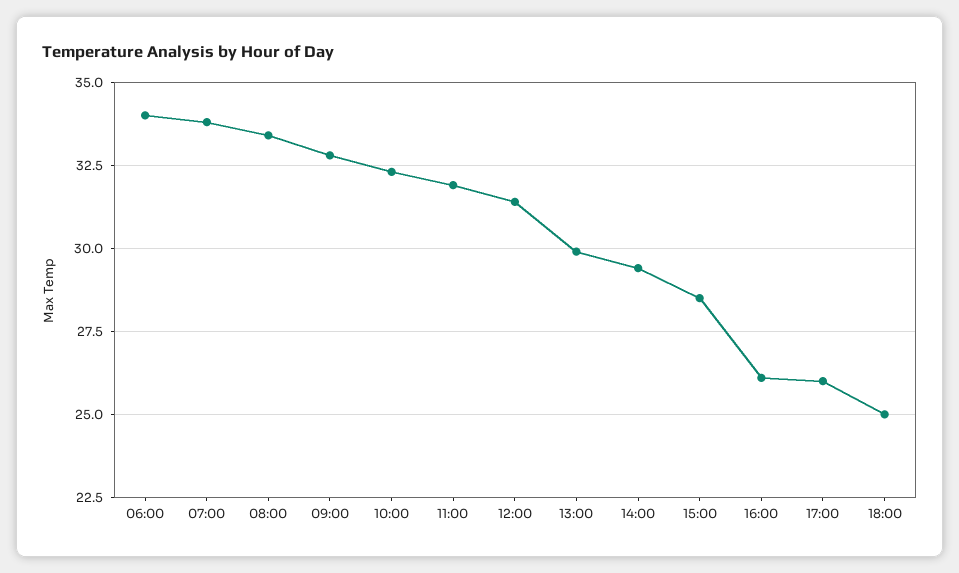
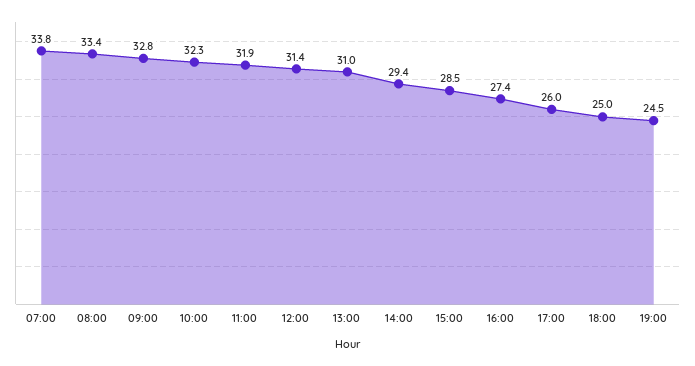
06:00: 34 -> none
13:00: 30 -> 31
16:00: 26 -> 27.4
19:00: none -> 24.5

